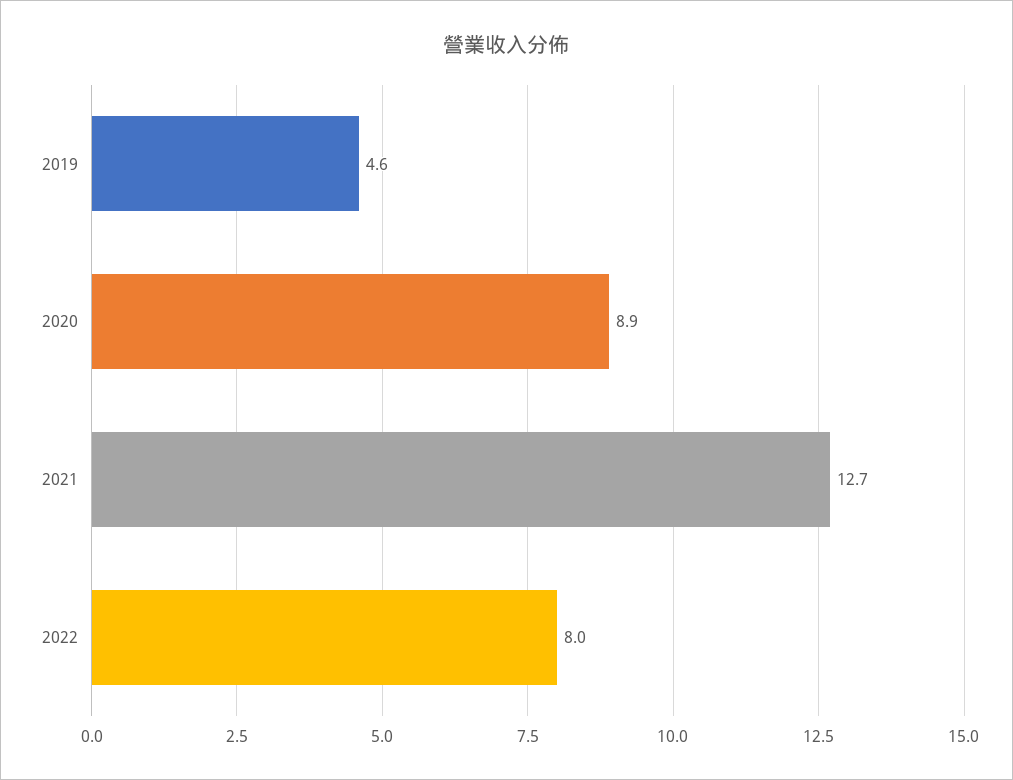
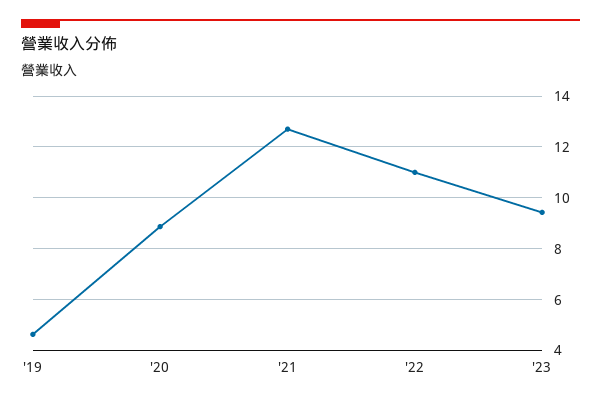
2022: 8 -> 11
'23: none -> 9.5

